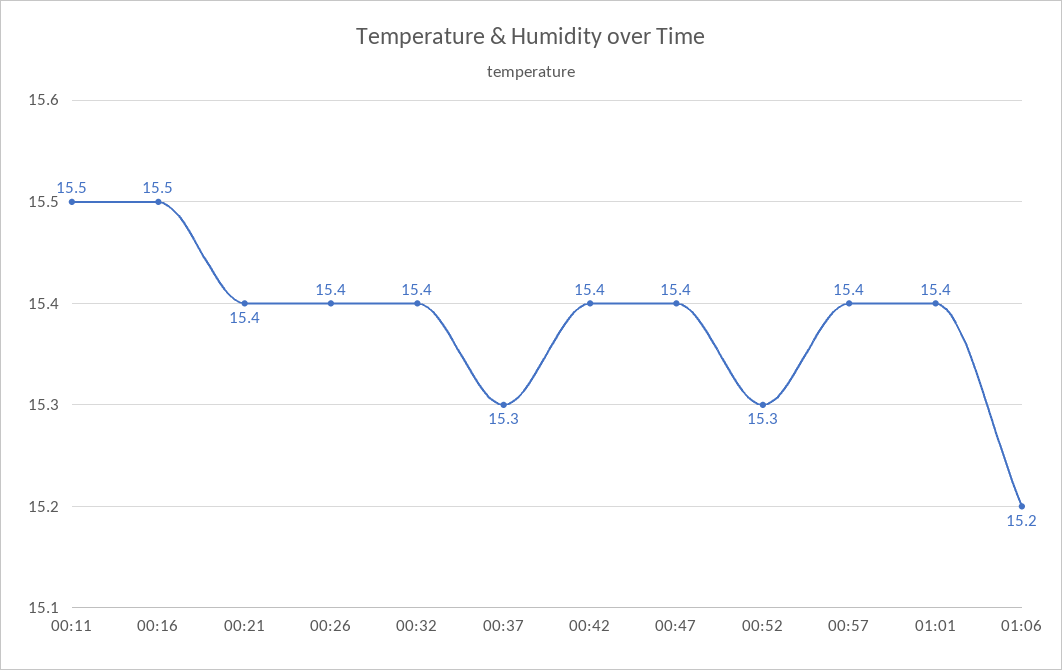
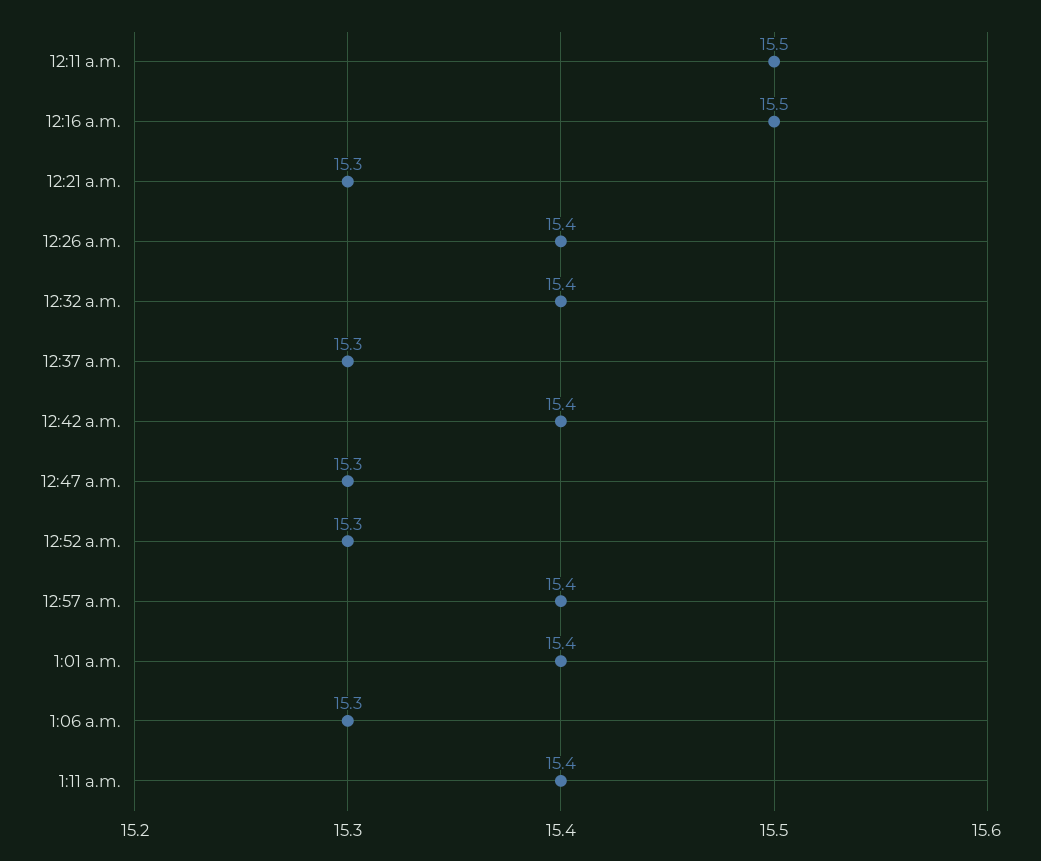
00:21: 15.4 -> 15.3
00:47: 15.4 -> 15.3
01:06: 15.2 -> 15.3
1:11 a.m.: none -> 15.4

